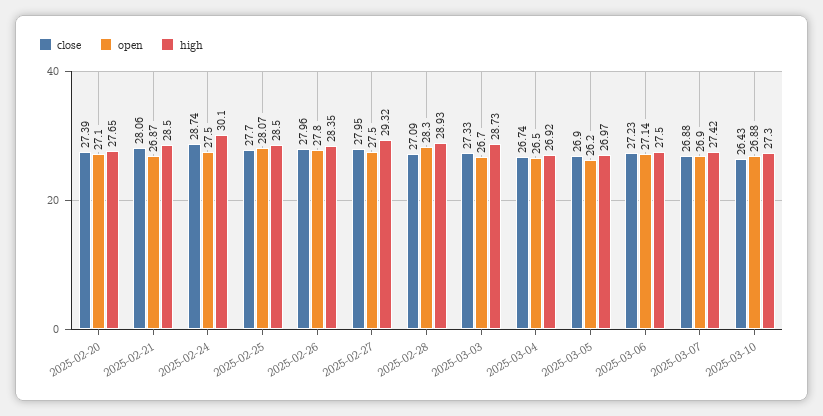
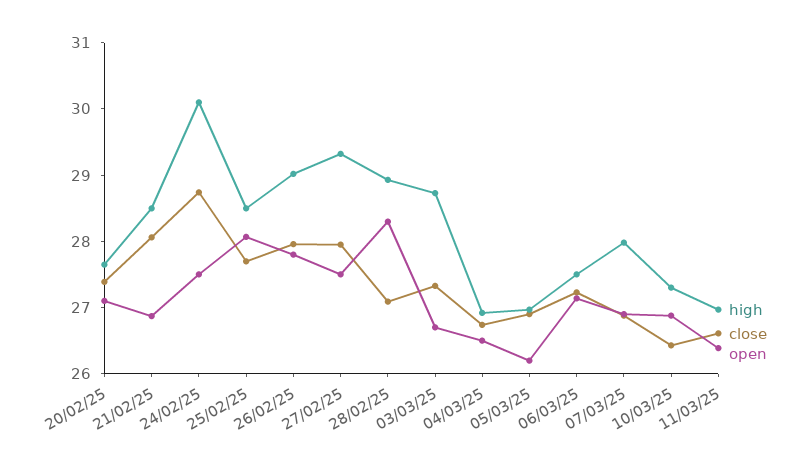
high, 2025-02-26: 28.35 -> 29
high, 2025-03-07: 27.42 -> 28
high, 11/03/25: none -> 27
close, 11/03/25: none -> 26.6
open, 11/03/25: none -> 26.4

